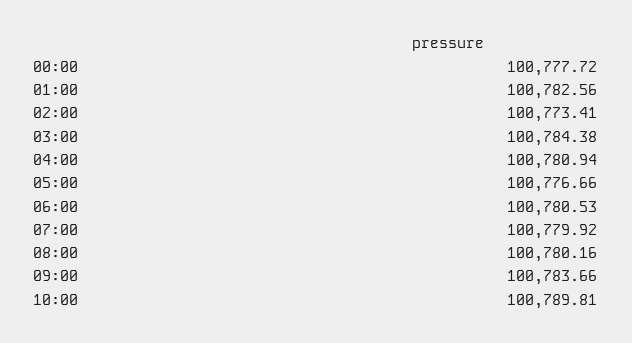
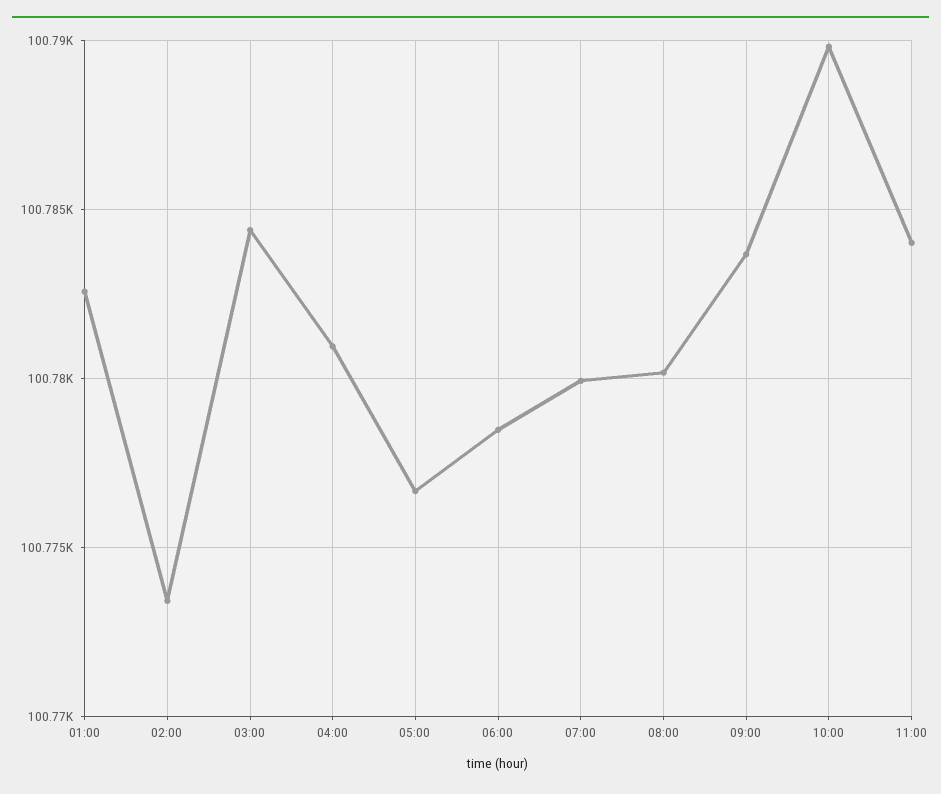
00:00: 100777.72 -> none
06:00: 100780.53 -> 100778.5
11:00: none -> 100784

